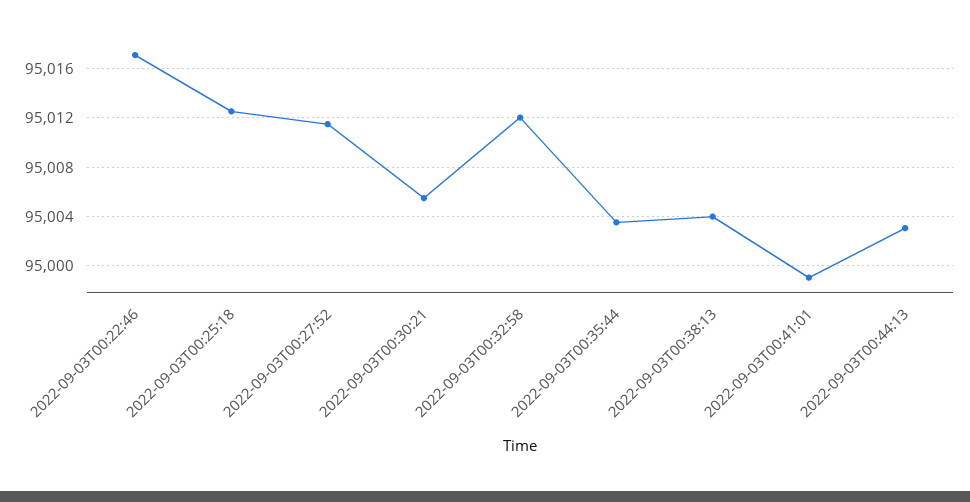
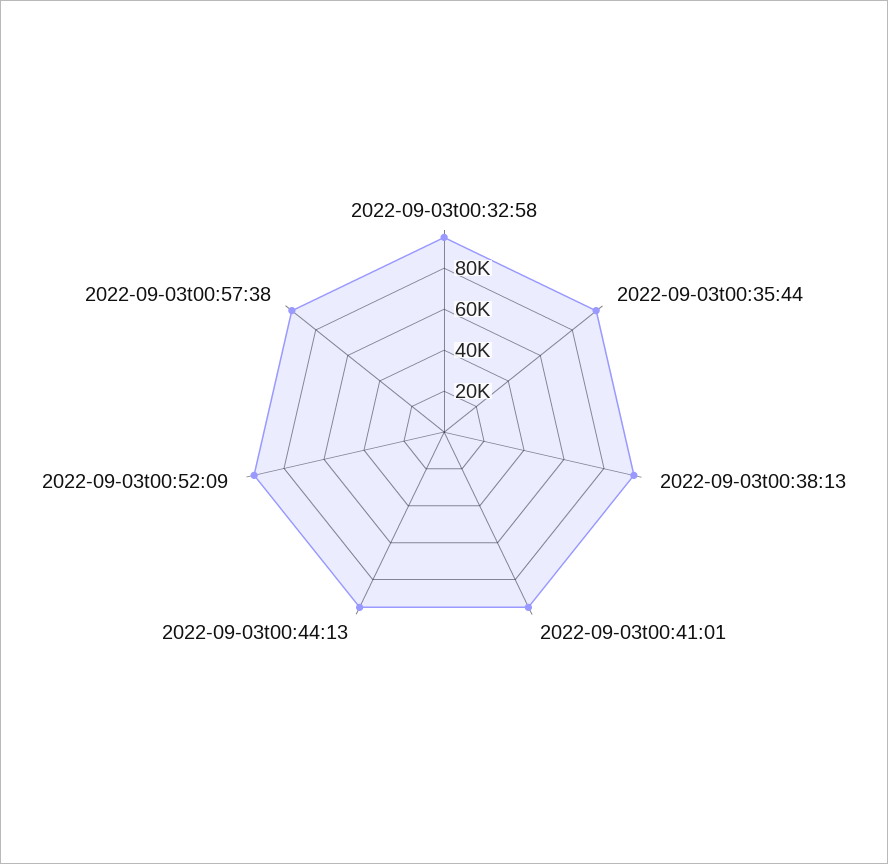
2022-09-03T00:22:46: 95017 -> none
2022-09-03T00:25:18: 95012.5 -> none
2022-09-03T00:27:52: 95011.5 -> none
2022-09-03T00:30:21: 95005.5 -> none
2022-09-03t00:52:09: none -> 95000
2022-09-03t00:57:38: none -> 95000

